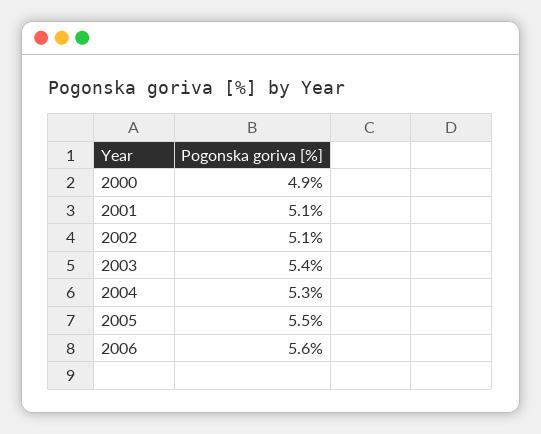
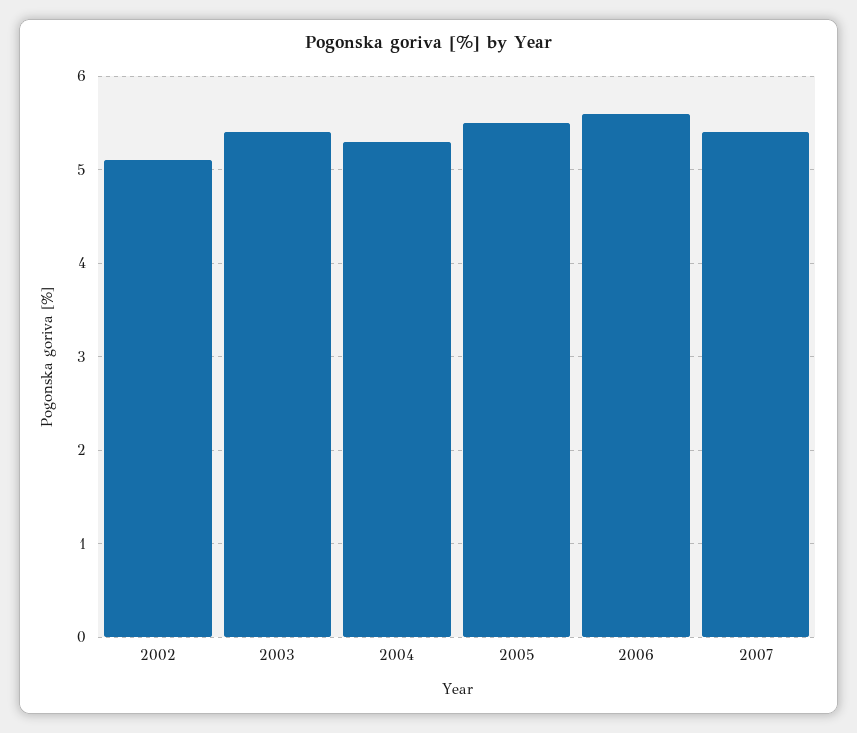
2000: 4.9 -> none
2001: 5.1 -> none
2007: none -> 5.4

